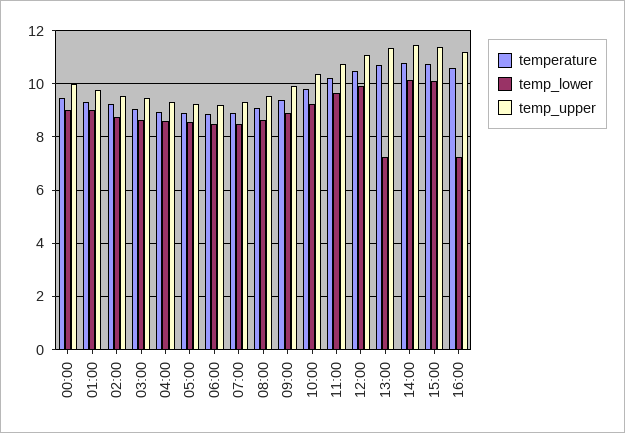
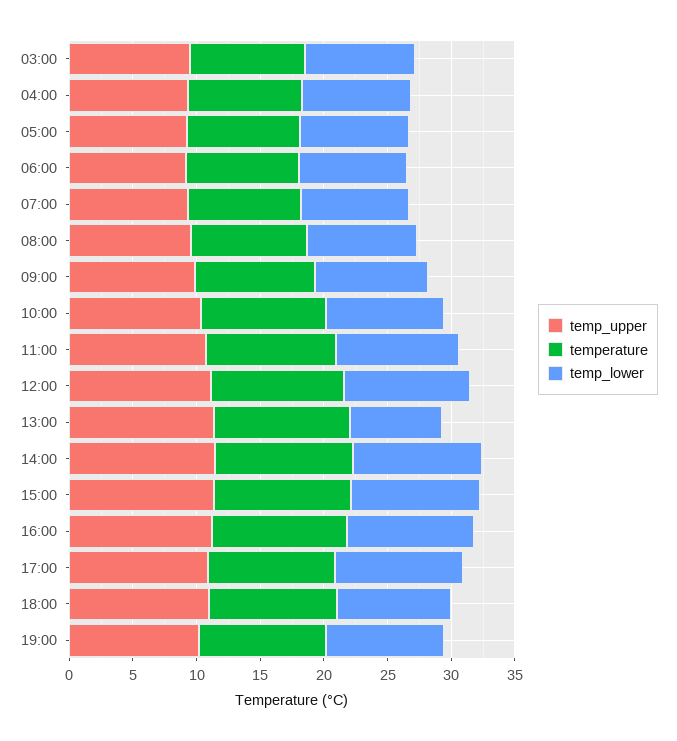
temperature, 00:00: 9.5 -> none
temp_lower, 00:00: 9 -> none
temp_upper, 00:00: 10 -> none
temperature, 01:00: 9.25 -> none
temp_lower, 01:00: 9 -> none
temp_upper, 01:00: 9.75 -> none
temperature, 02:00: 9.25 -> none
temp_lower, 02:00: 8.75 -> none
temp_upper, 02:00: 9.5 -> none
temp_lower, 16:00: 7.25 -> 10
temp_upper, 17:00: none -> 11
temperature, 17:00: none -> 10
temp_lower, 17:00: none -> 10
temp_upper, 18:00: none -> 11
temperature, 18:00: none -> 10
temp_lower, 18:00: none -> 9
temp_upper, 19:00: none -> 10
temperature, 19:00: none -> 10
temp_lower, 19:00: none -> 9

